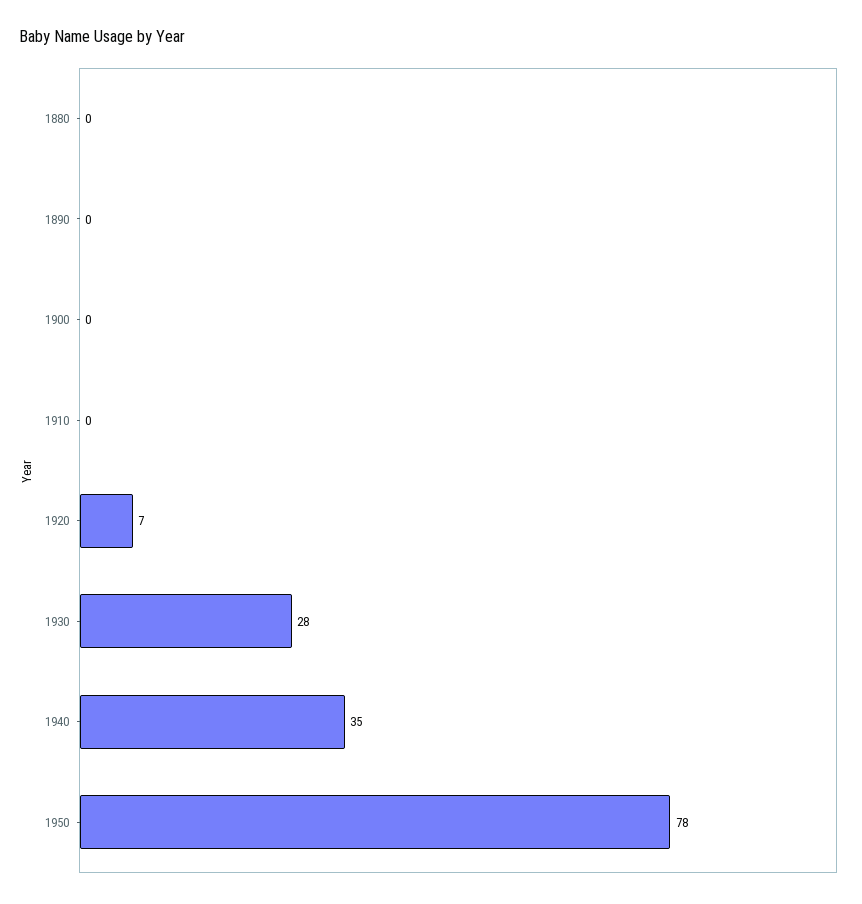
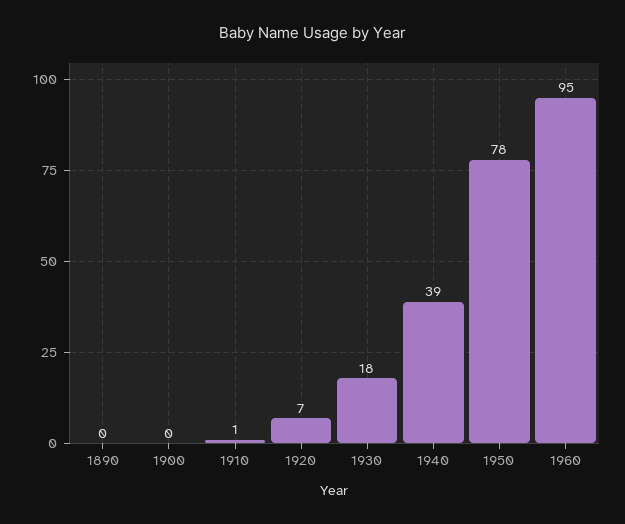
1880: 0 -> none
1910: 0 -> 1
1930: 28 -> 18
1940: 35 -> 39
1960: none -> 95

